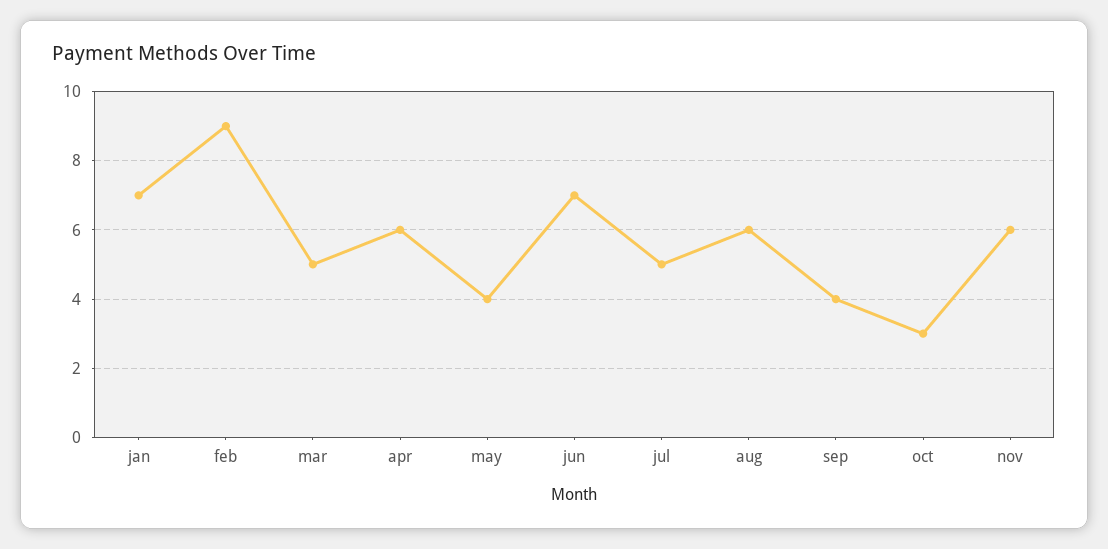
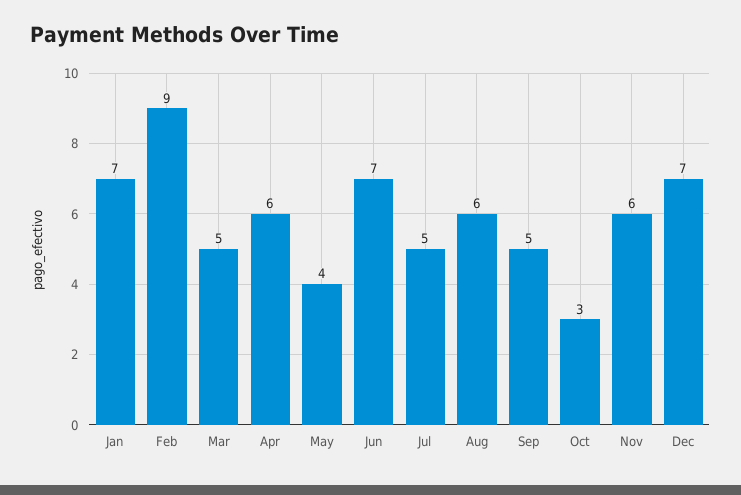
sep: 4 -> 5
Dec: none -> 7

